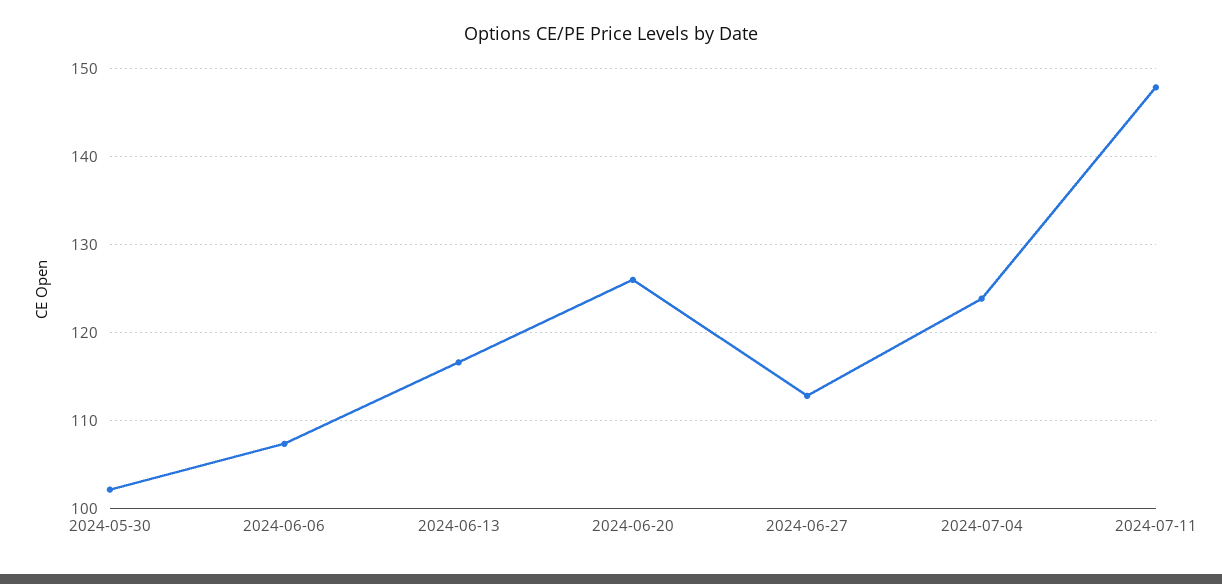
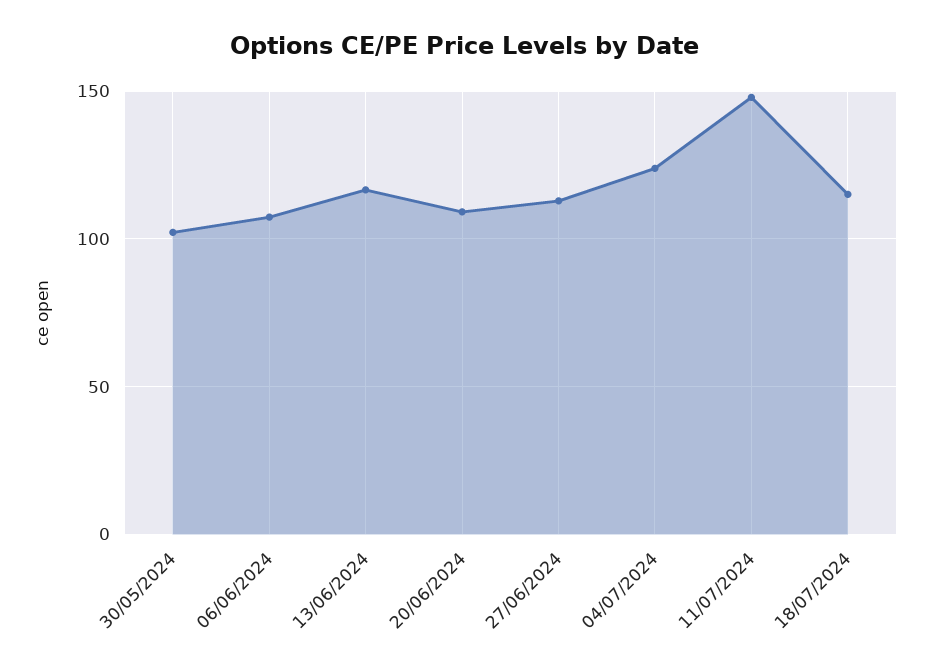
2024-06-20: 126 -> 110
18/07/2024: none -> 115

